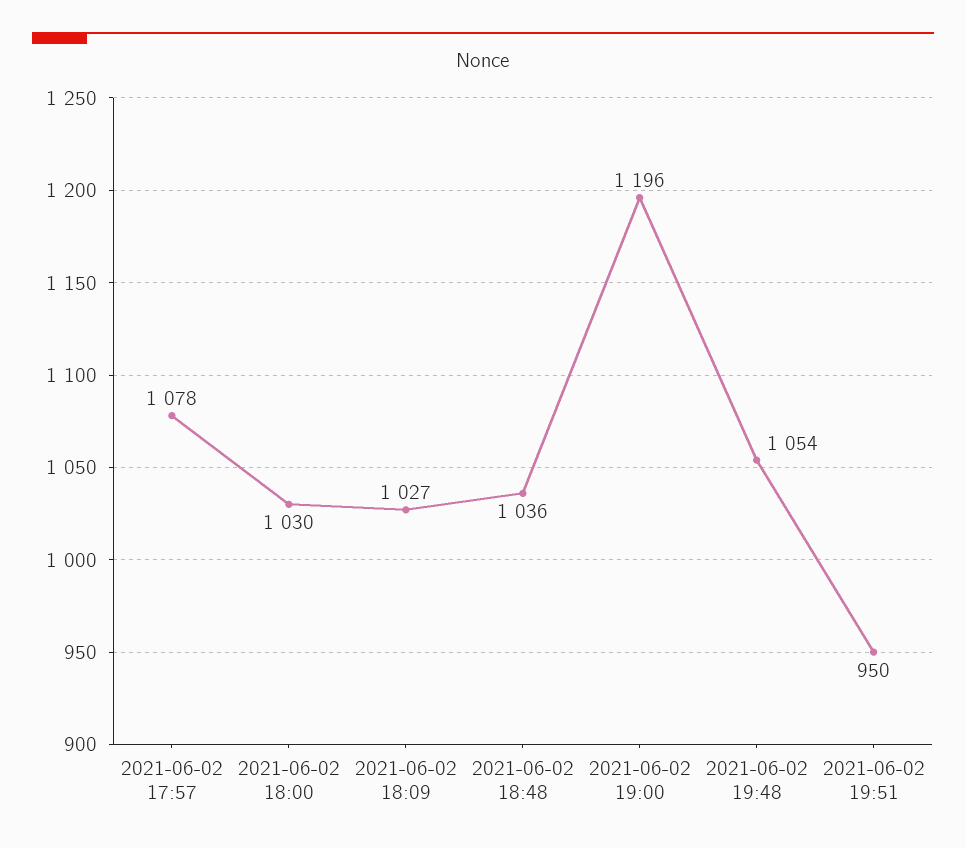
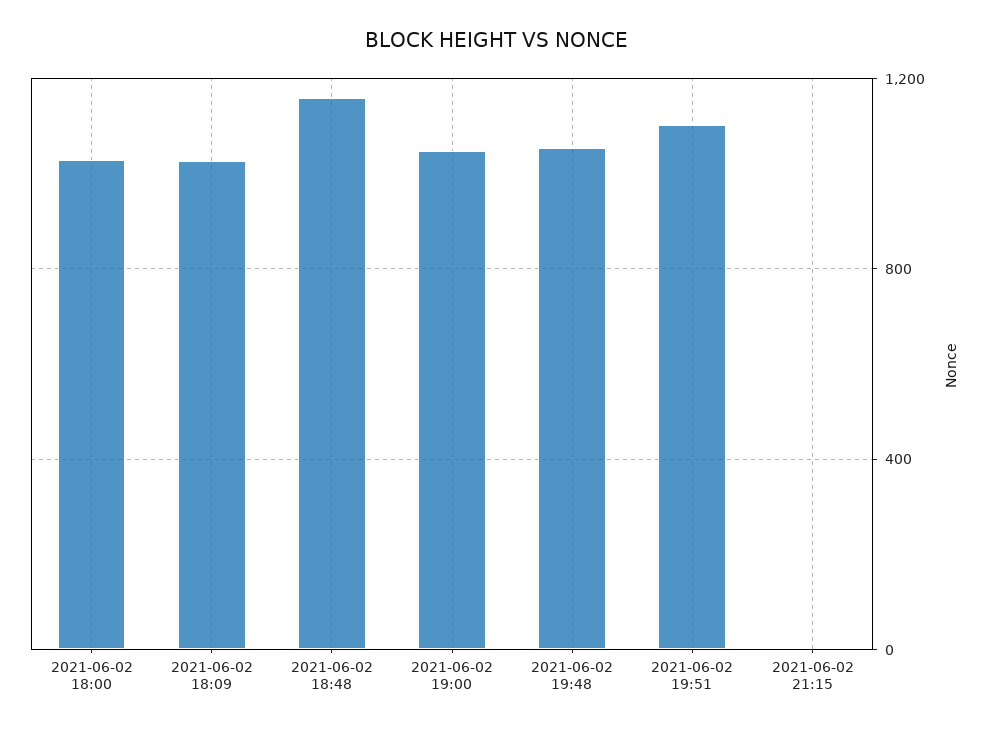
2021-06-02 17:57: 1078 -> none
2021-06-02 18:48: 1036 -> 1150
2021-06-02 19:00: 1196 -> 1050
2021-06-02 19:51: 950 -> 1100
2021-06-02 21:15: none -> 0

